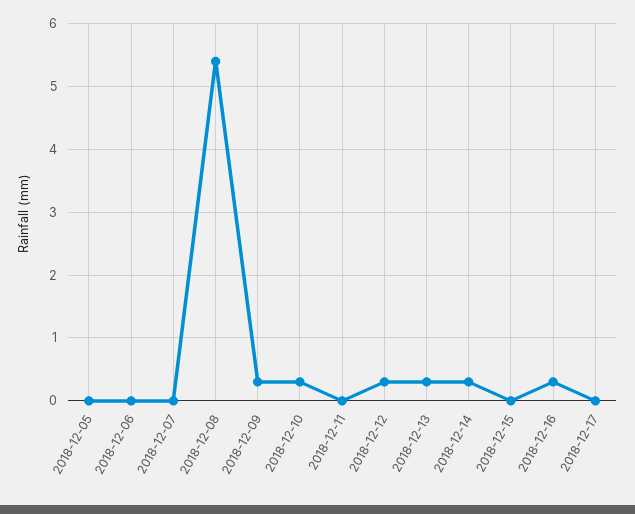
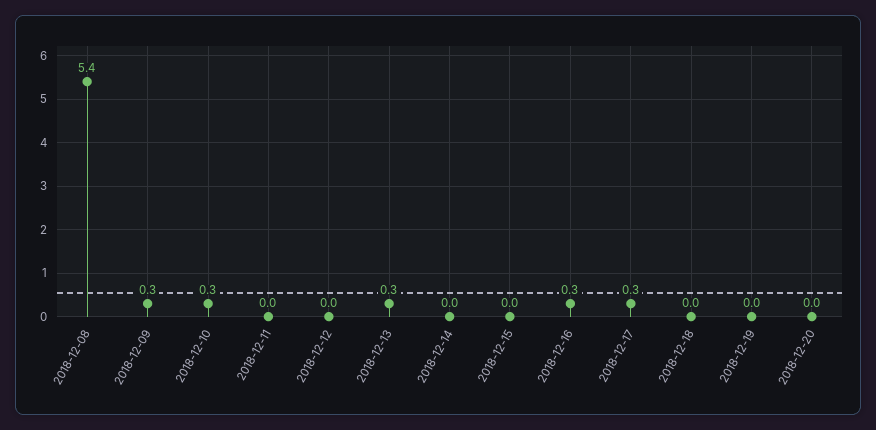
2018-12-05: 0 -> none
2018-12-06: 0 -> none
2018-12-07: 0 -> none
2018-12-12: 0.3 -> 0
2018-12-14: 0.3 -> 0
2018-12-17: 0 -> 0.3
2018-12-18: none -> 0
2018-12-19: none -> 0
2018-12-20: none -> 0

